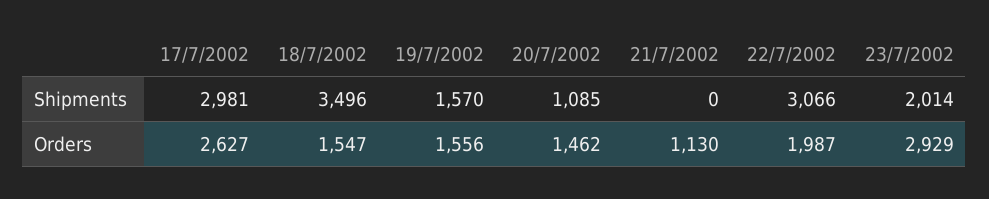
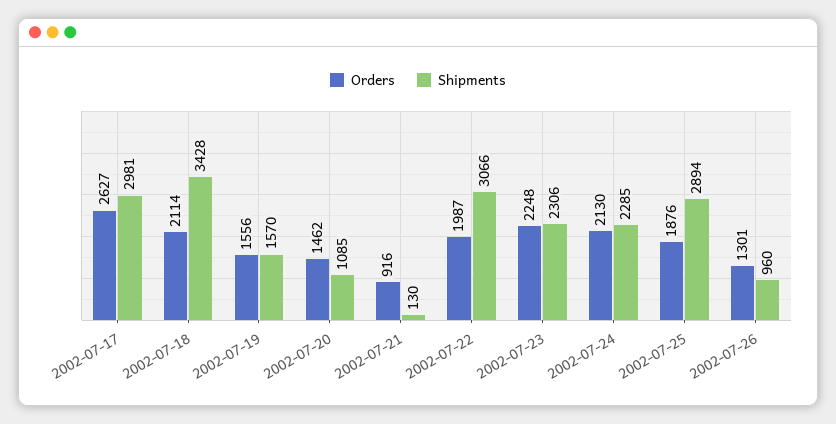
Shipments, 18/7/2002: 3496 -> 3428
Shipments, 21/7/2002: 0 -> 130
Shipments, 23/7/2002: 2014 -> 2306
Orders, 18/7/2002: 1547 -> 2114
Orders, 21/7/2002: 1130 -> 916
Orders, 23/7/2002: 2929 -> 2248
Orders, 2002-07-24: none -> 2130
Shipments, 2002-07-24: none -> 2285
Orders, 2002-07-25: none -> 1876
Shipments, 2002-07-25: none -> 2894
Orders, 2002-07-26: none -> 1301
Shipments, 2002-07-26: none -> 960

